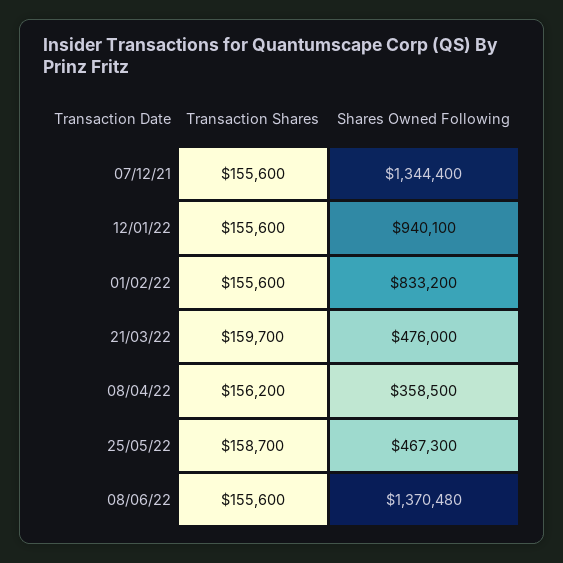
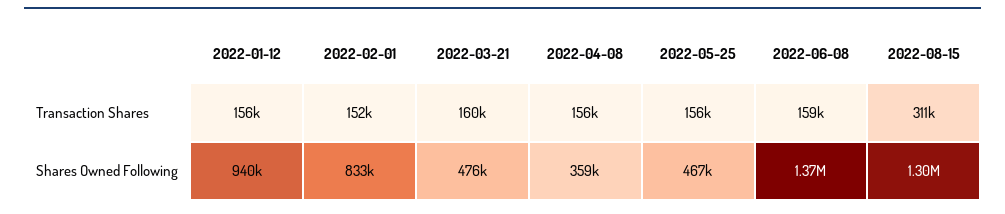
Transaction Shares, 07/12/21: 155600 -> none
Shares Owned Following, 07/12/21: 1344400 -> none
Transaction Shares, 01/02/22: 155600 -> 152000
Transaction Shares, 25/05/22: 158700 -> 156000
Transaction Shares, 08/06/22: 155600 -> 159000
Transaction Shares, 2022-08-15: none -> 311000
Shares Owned Following, 2022-08-15: none -> 1300000

